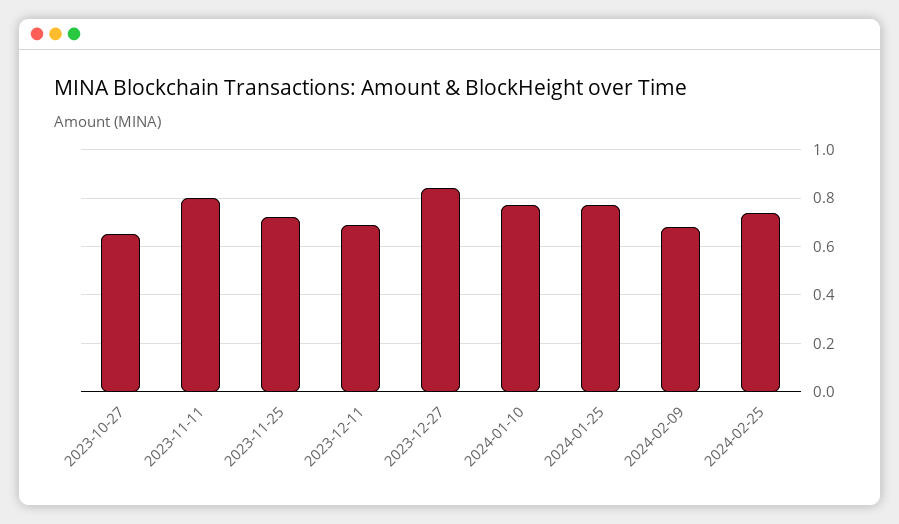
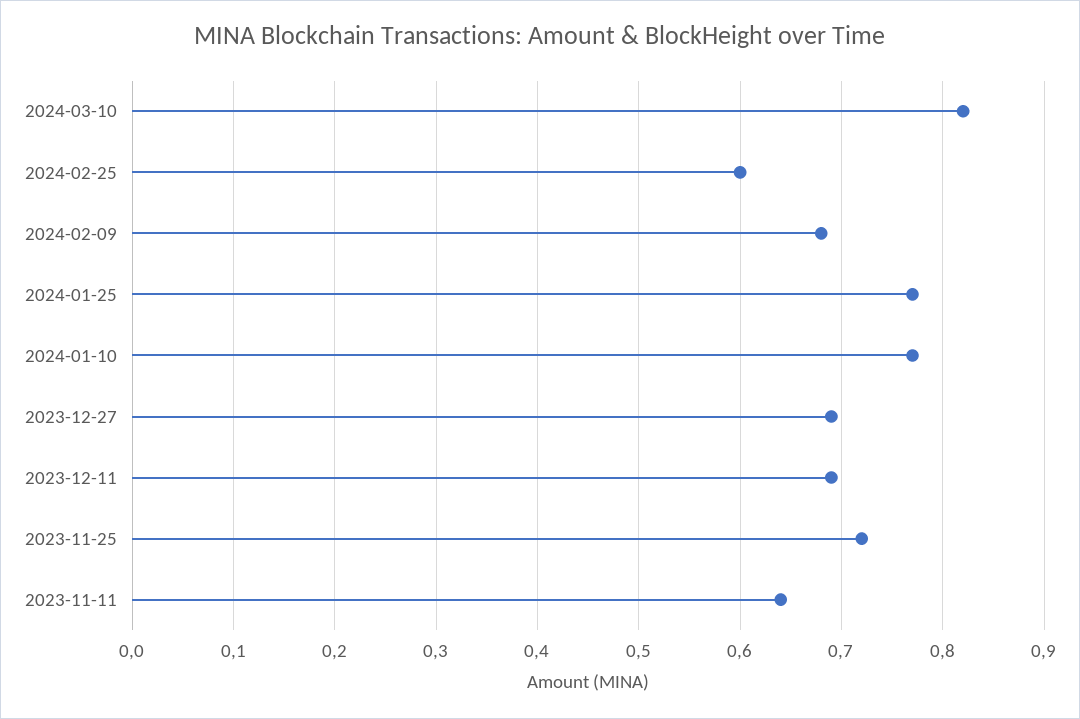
2023-10-27: 0.65 -> none
2023-11-11: 0.8 -> 0.64
2023-12-27: 0.85 -> 0.69
2024-02-25: 0.75 -> 0.6
2024-03-10: none -> 0.82

